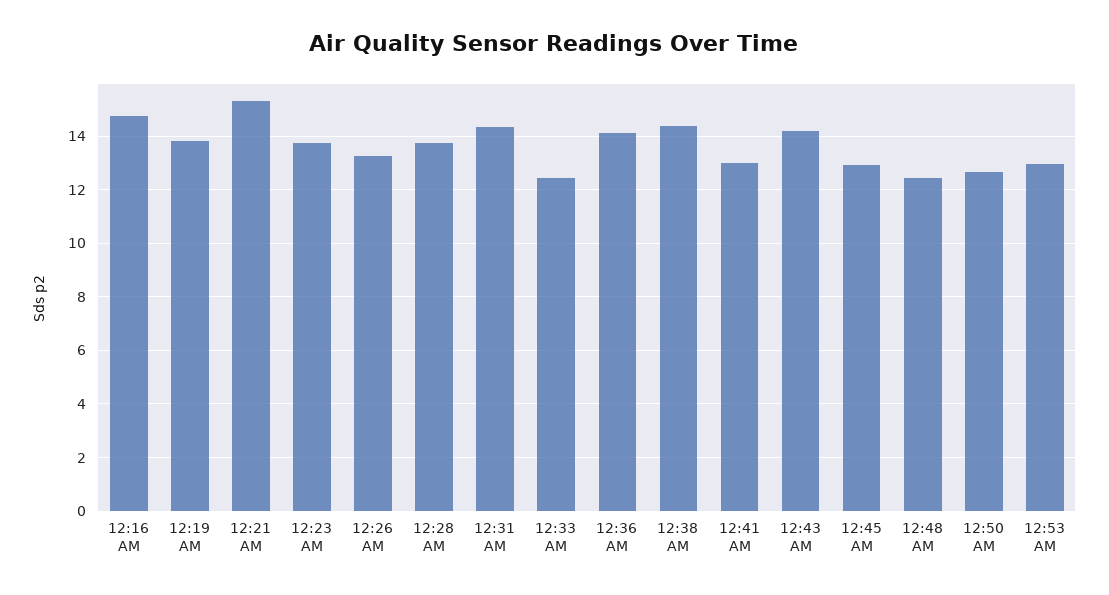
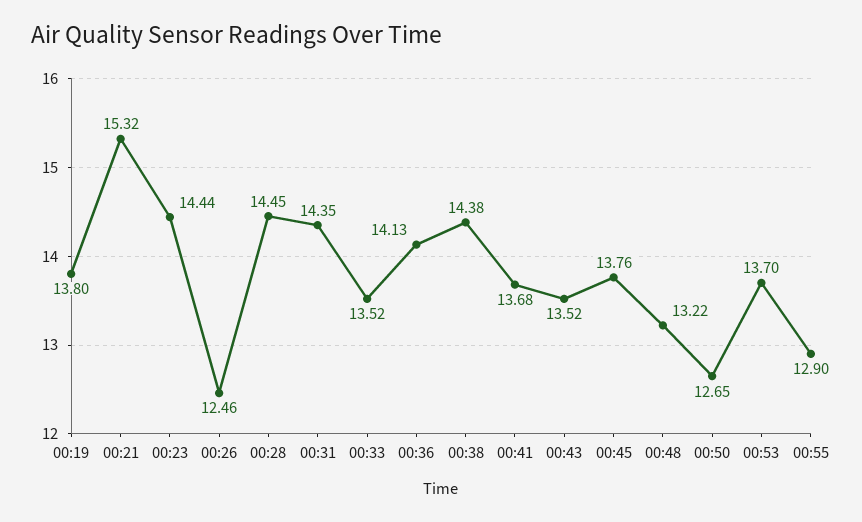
12:16 AM: 14.75 -> none
12:23 AM: 13.75 -> 14.44
12:26 AM: 13.25 -> 12.46
12:28 AM: 13.75 -> 14.45
12:33 AM: 12.5 -> 13.52
12:41 AM: 13 -> 13.68
12:43 AM: 14.25 -> 13.52
12:45 AM: 13 -> 13.76
12:48 AM: 12.5 -> 13.22
12:53 AM: 13 -> 13.7
00:55: none -> 12.9

